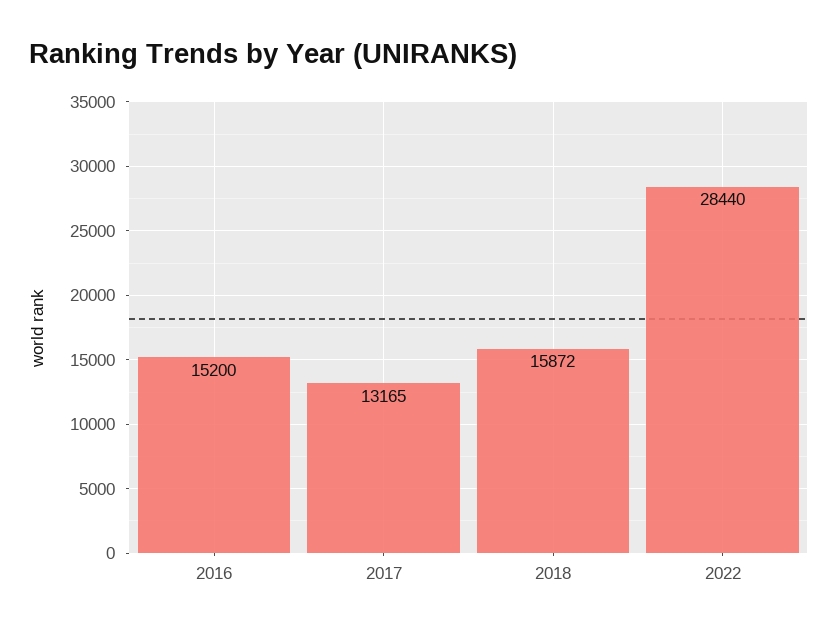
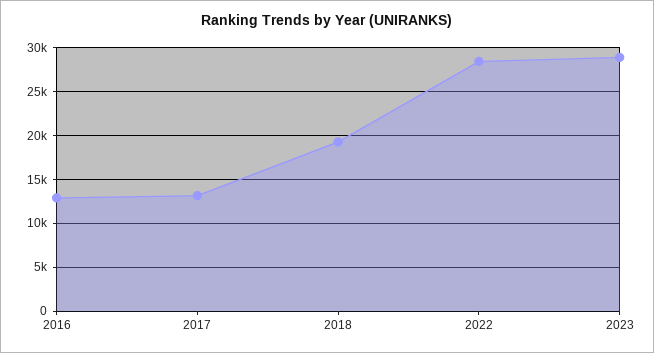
2016: 15200 -> 13000
2018: 15872 -> 19000
2023: none -> 29000

